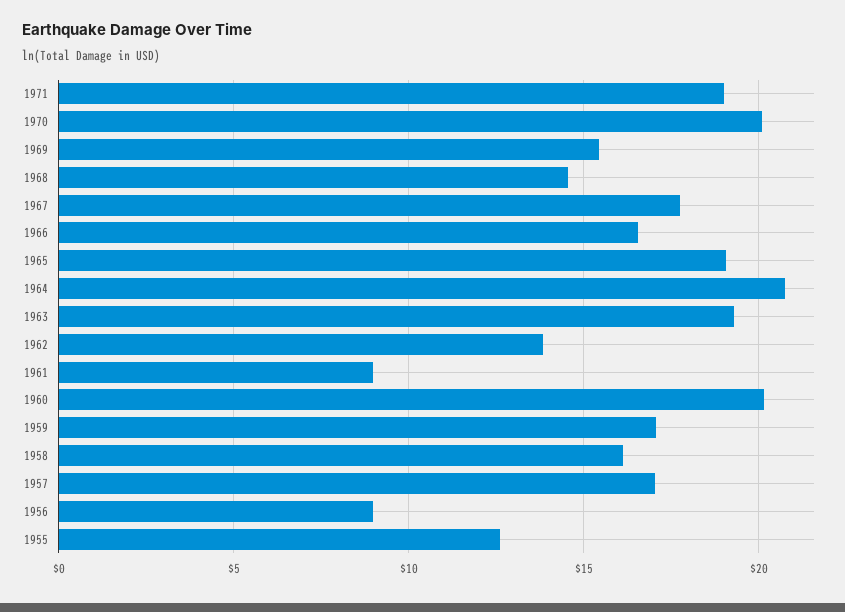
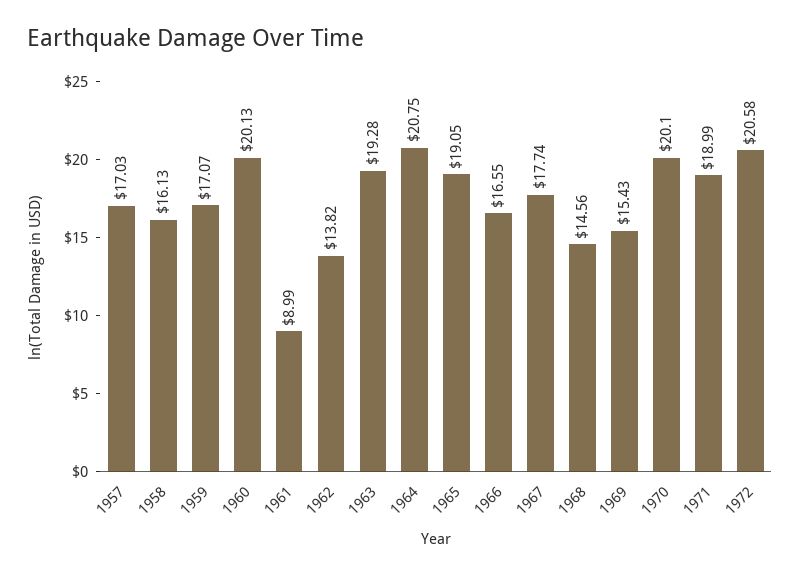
1956: 9 -> none
1955: 12.5 -> none
1972: none -> 20.58

